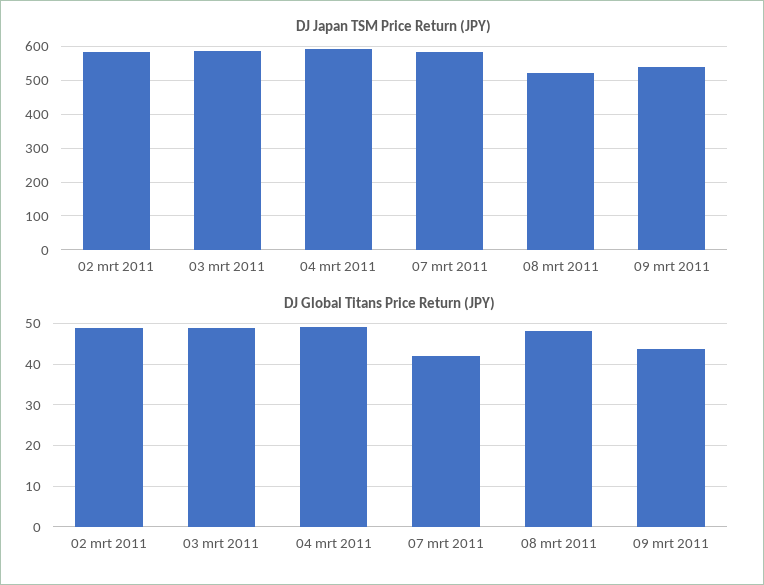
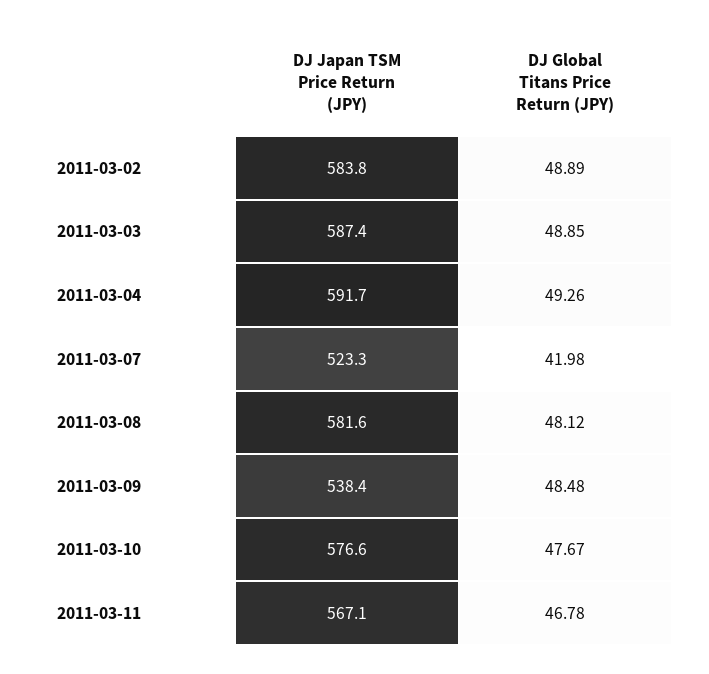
DJ Japan TSM Price Return (JPY), 07 mrt 2011: 580 -> 523.3
DJ Japan TSM Price Return (JPY), 08 mrt 2011: 520 -> 581.6
DJ Global Titans Price Return (JPY), 09 mrt 2011: 44 -> 48.48
DJ Japan TSM Price Return (JPY), 2011-03-10: none -> 576.6
DJ Global Titans Price Return (JPY), 2011-03-10: none -> 47.67
DJ Japan TSM Price Return (JPY), 2011-03-11: none -> 567.1
DJ Global Titans Price Return (JPY), 2011-03-11: none -> 46.78

